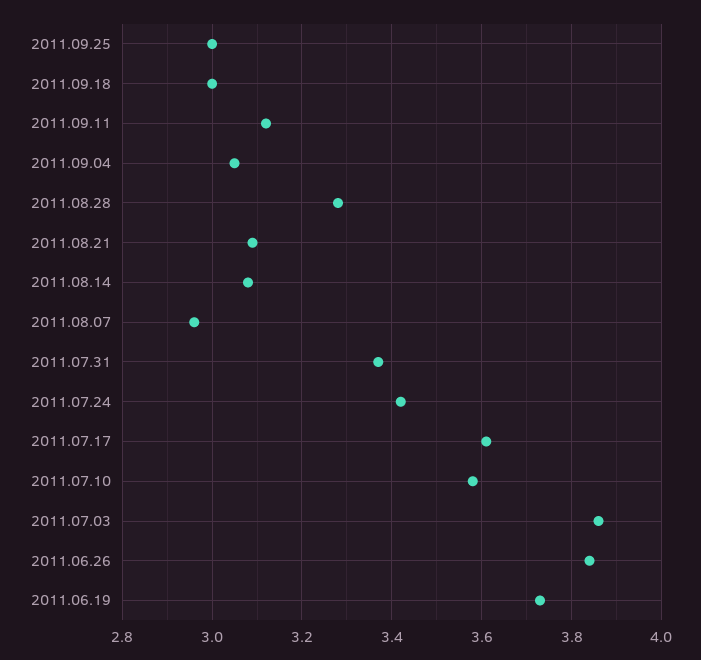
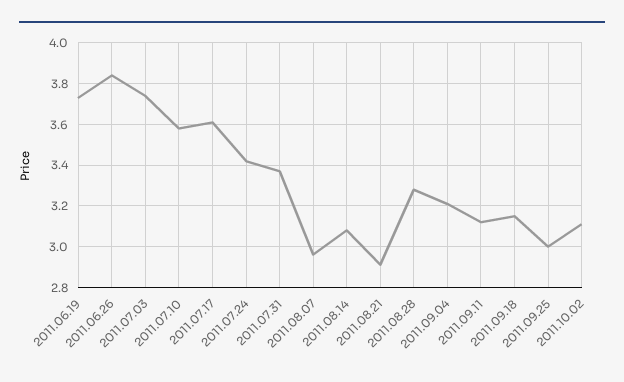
2011.09.18: 3 -> 3.15
2011.09.04: 3.05 -> 3.2
2011.08.21: 3.1 -> 2.9
2011.07.03: 3.85 -> 3.75
2011.10.02: none -> 3.1

